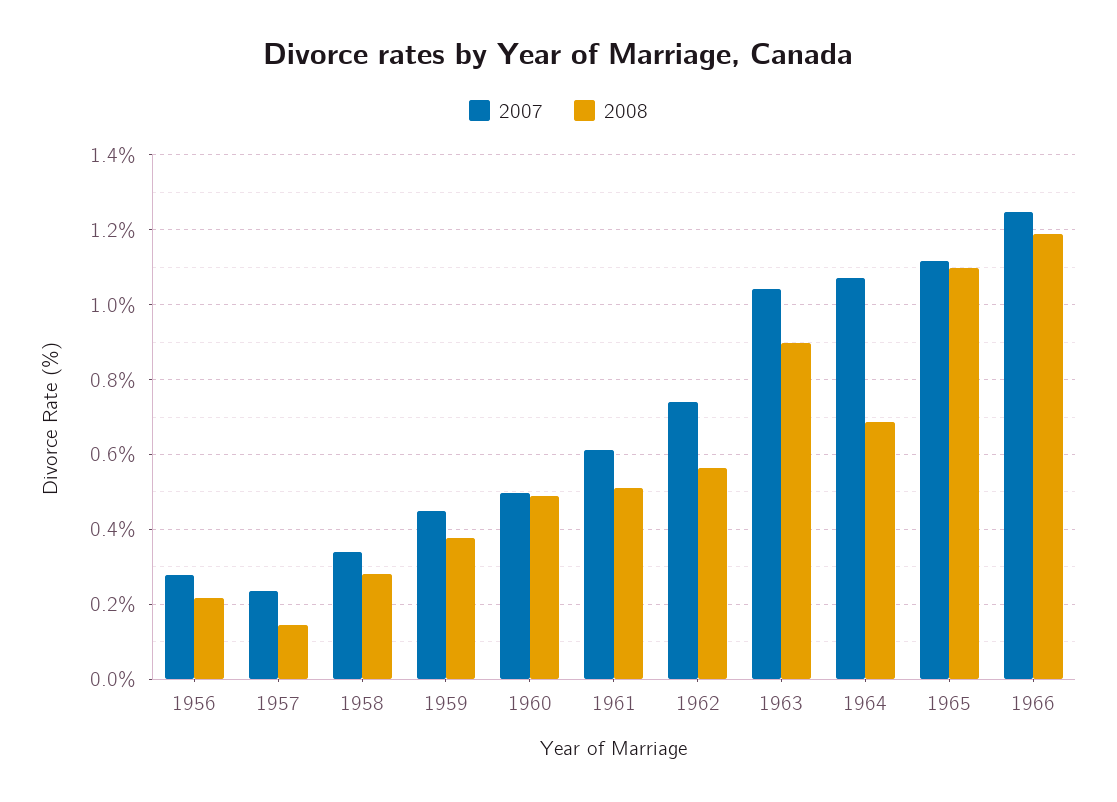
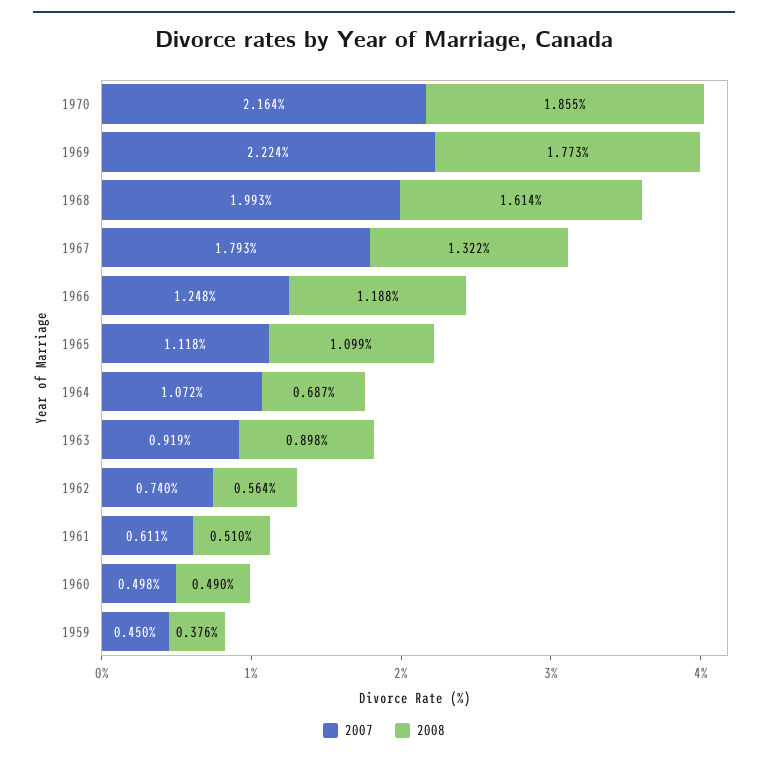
2007, 1956: 0.28 -> none
2008, 1956: 0.22 -> none
2007, 1957: 0.24 -> none
2008, 1957: 0.14 -> none
2007, 1958: 0.34 -> none
2008, 1958: 0.28 -> none
2007, 1963: 1.04 -> 0.919
2007, 1970: none -> 2.164
2008, 1970: none -> 1.855
2007, 1969: none -> 2.224
2008, 1969: none -> 1.773
2007, 1968: none -> 1.993
2008, 1968: none -> 1.614
2007, 1967: none -> 1.793
2008, 1967: none -> 1.322

